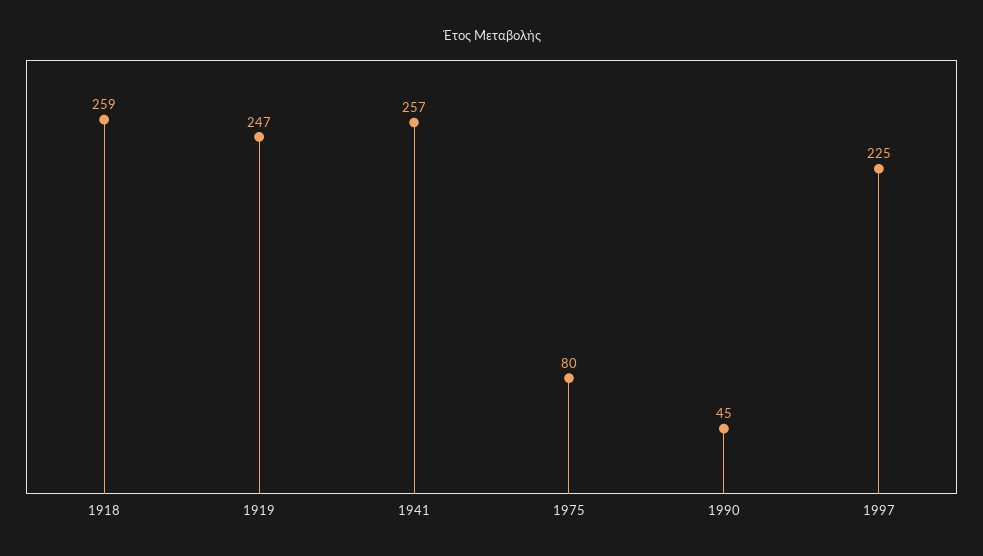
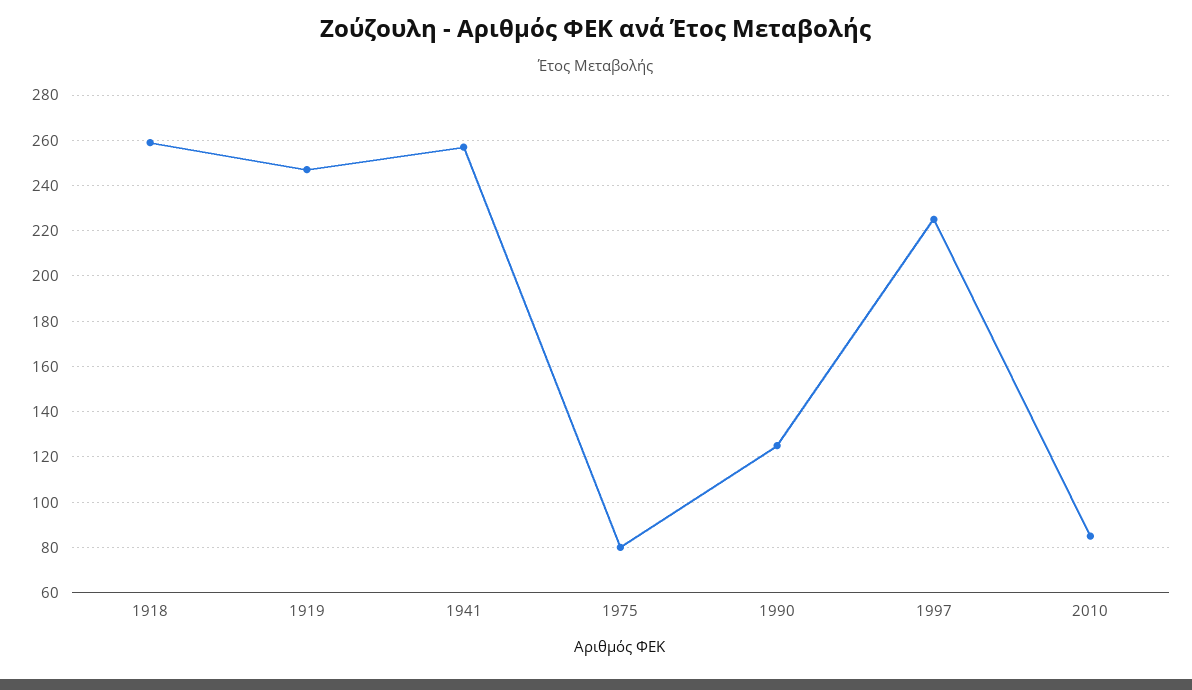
1990: 45 -> 125
2010: none -> 85

